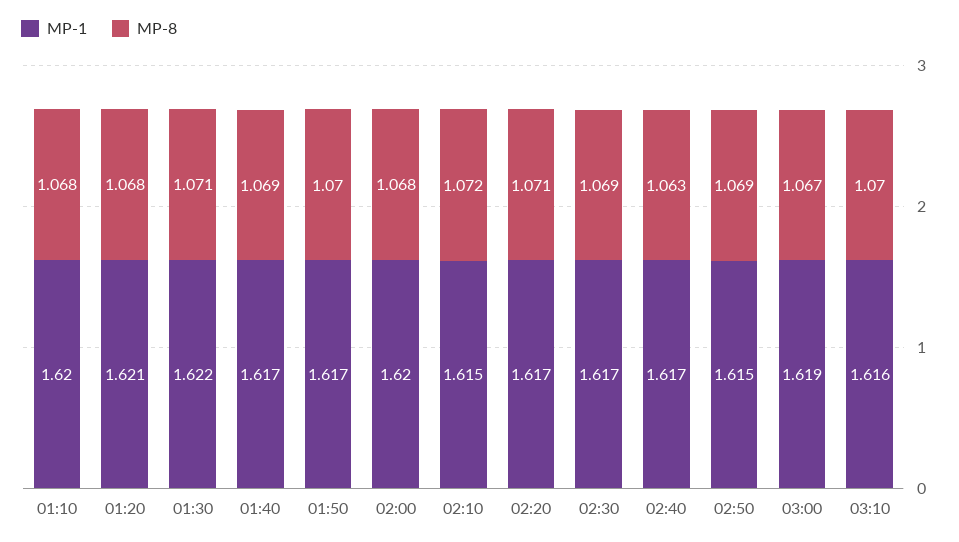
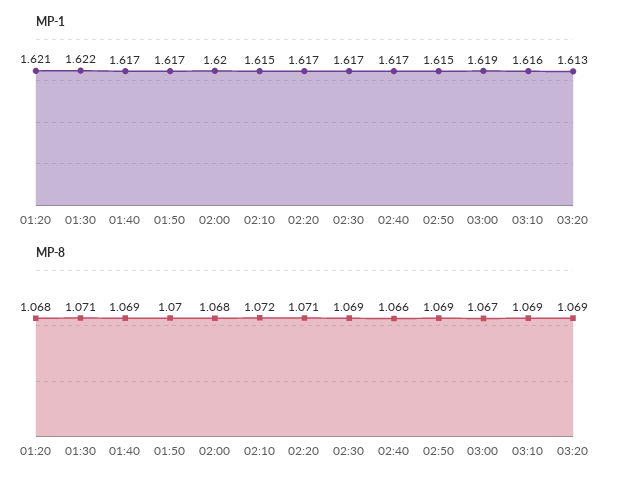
MP-1, 01:10: 1.62 -> none
MP-8, 01:10: 1.068 -> none
MP-8, 02:40: 1.063 -> 1.066
MP-8, 03:10: 1.07 -> 1.069
MP-1, 03:20: none -> 1.613
MP-8, 03:20: none -> 1.069

